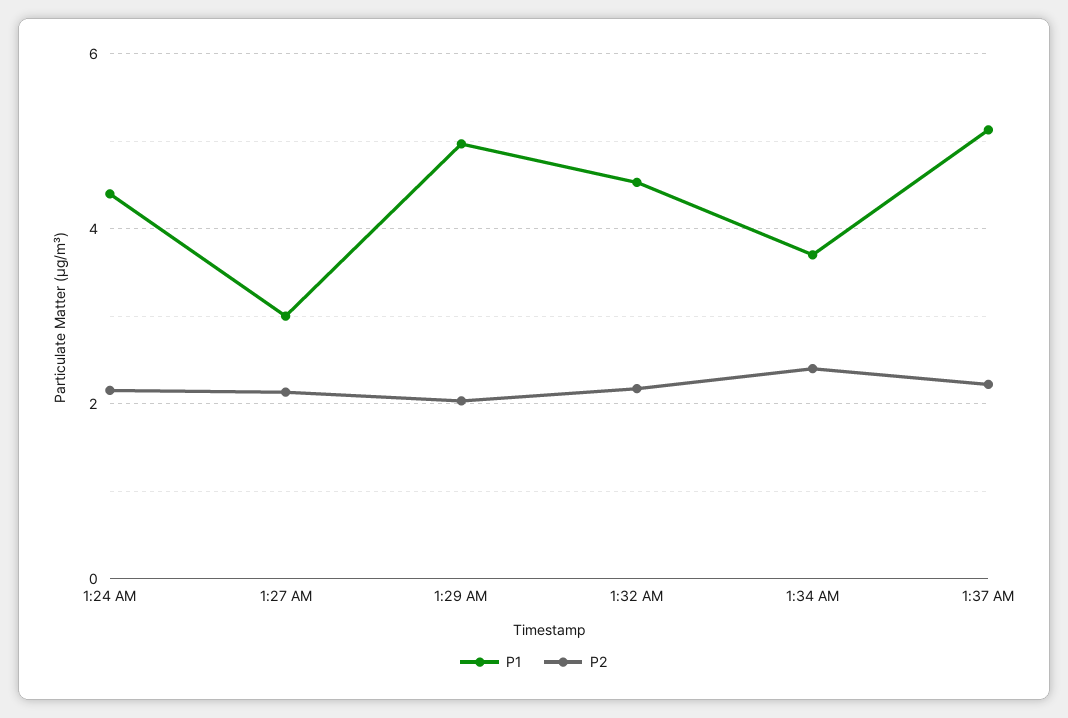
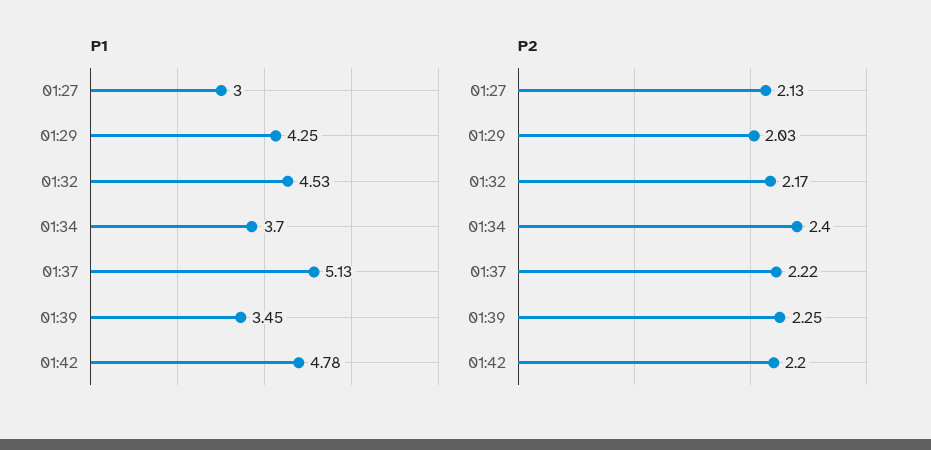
P1, 1:24 AM: 4.4 -> none
P2, 1:24 AM: 2.2 -> none
P1, 1:29 AM: 5 -> 4.25
P1, 01:39: none -> 3.45
P1, 01:42: none -> 4.78
P2, 01:39: none -> 2.25
P2, 01:42: none -> 2.2

